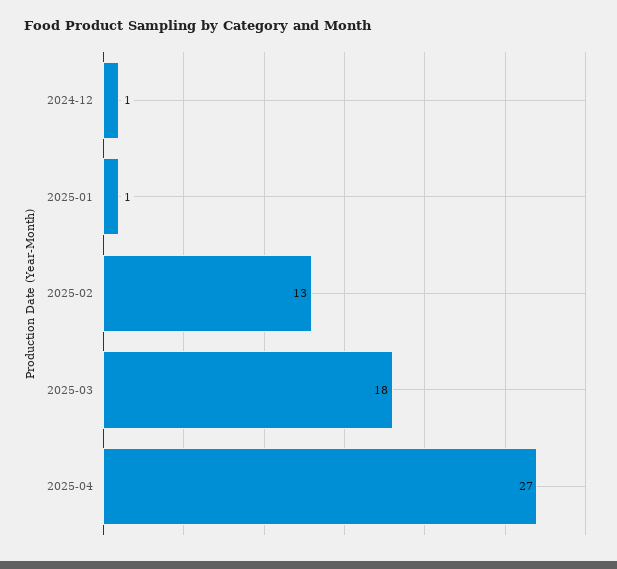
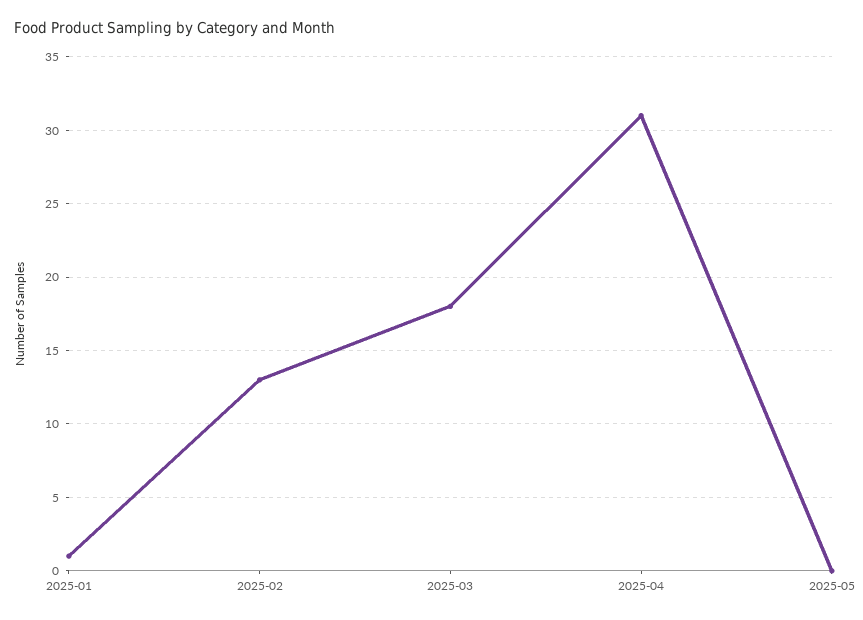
2024-12: 1 -> none
2025-04: 27 -> 31
2025-05: none -> 0

